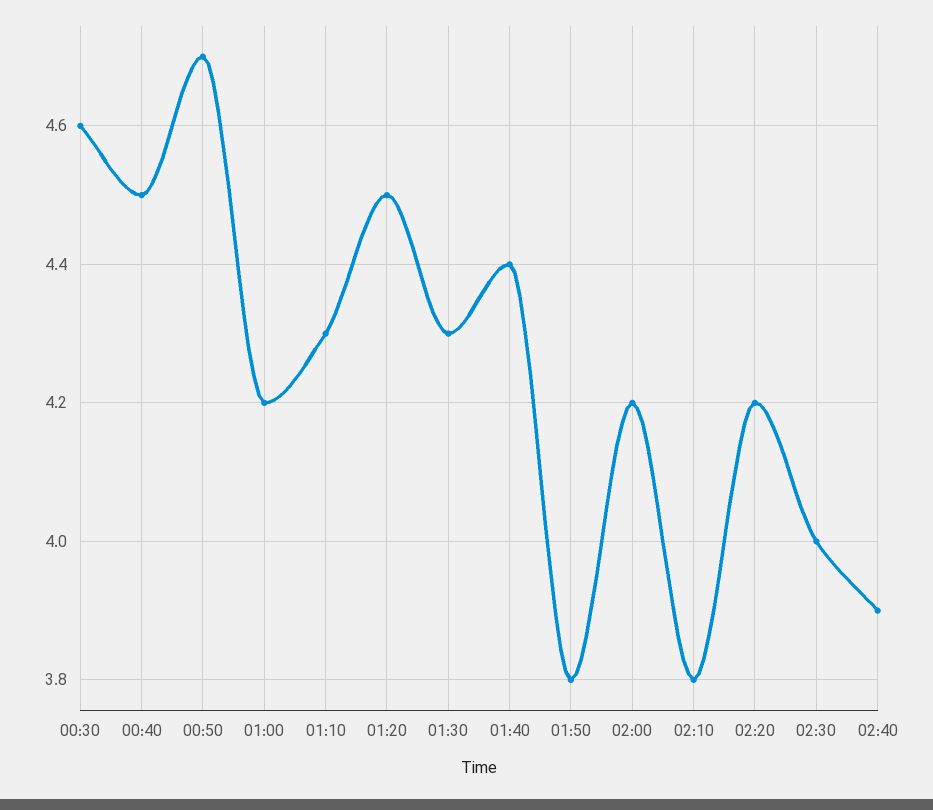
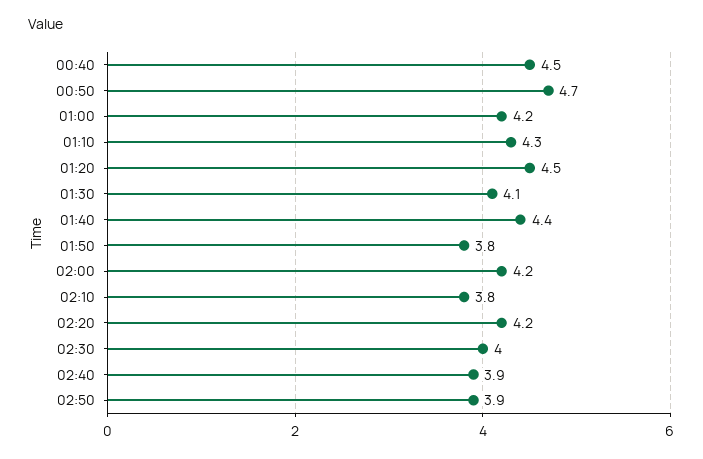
00:30: 4.6 -> none
01:30: 4.3 -> 4.1
02:50: none -> 3.9

